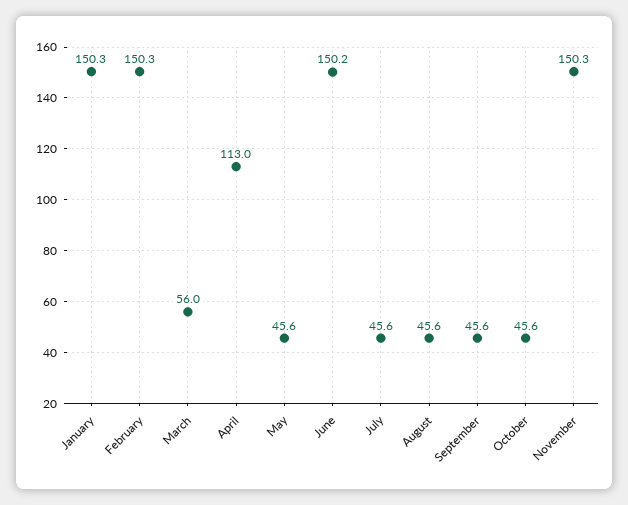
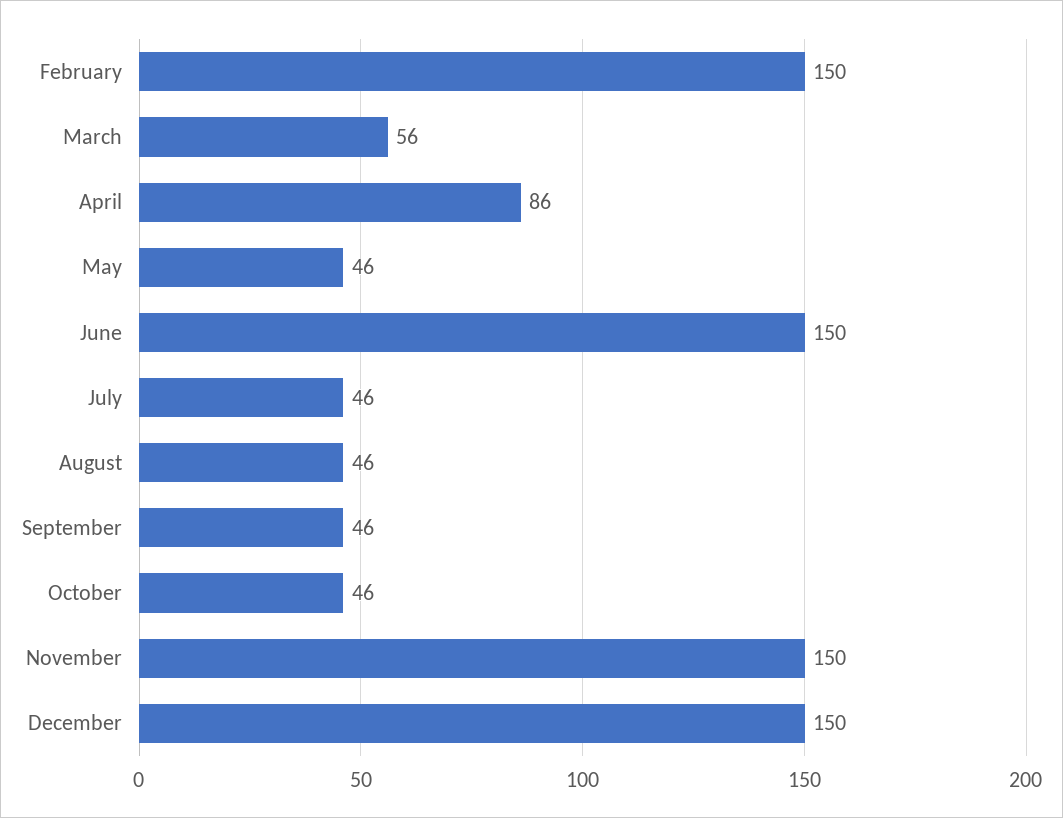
January: 150.3 -> none
April: 113 -> 86
December: none -> 150

